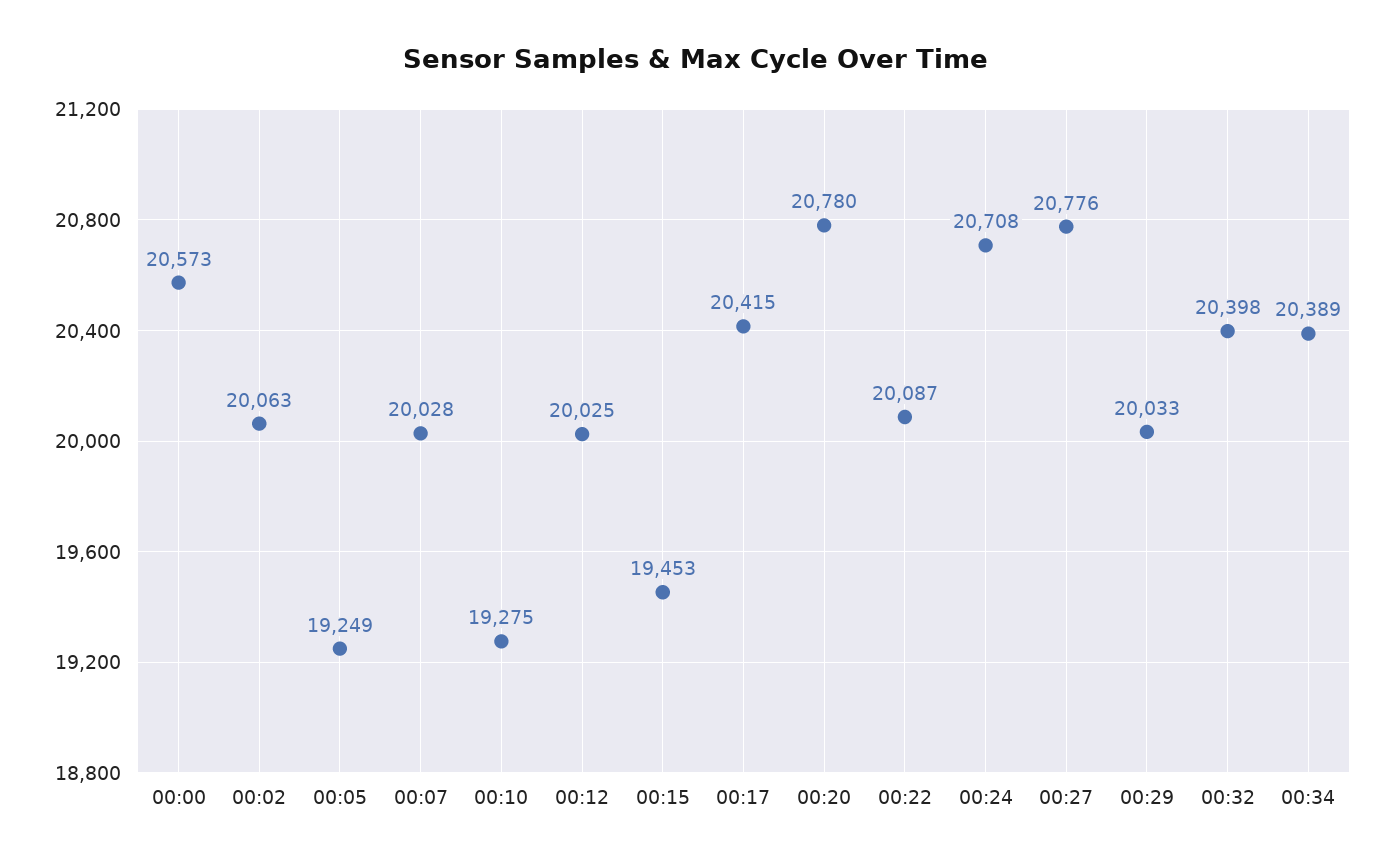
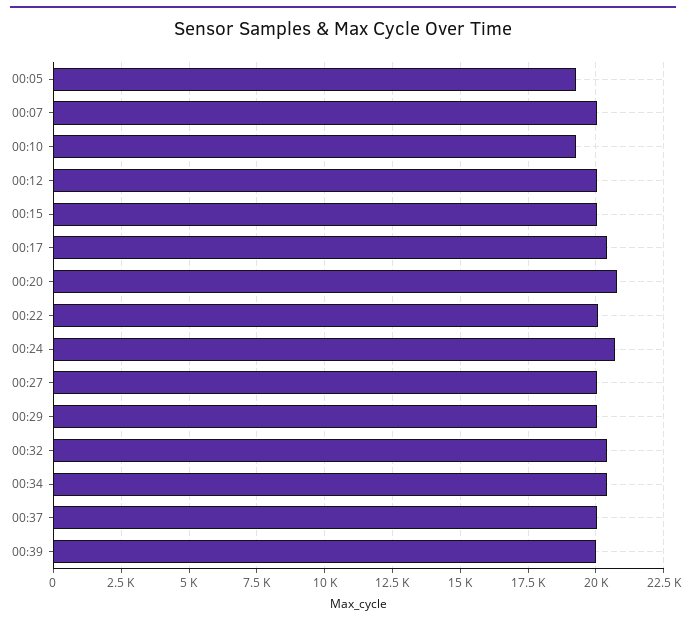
00:00: 20573 -> none
00:02: 20063 -> none
00:15: 19453 -> 20000
00:27: 20776 -> 20000
00:37: none -> 20000
00:39: none -> 20000

